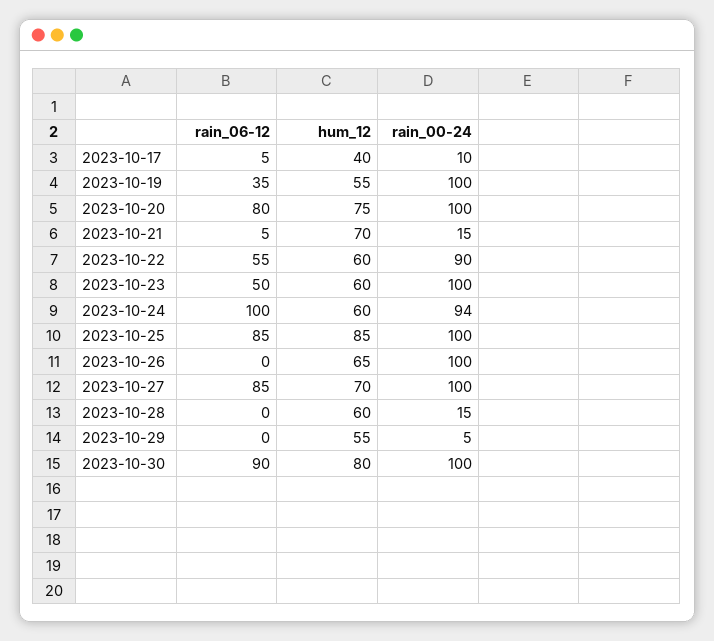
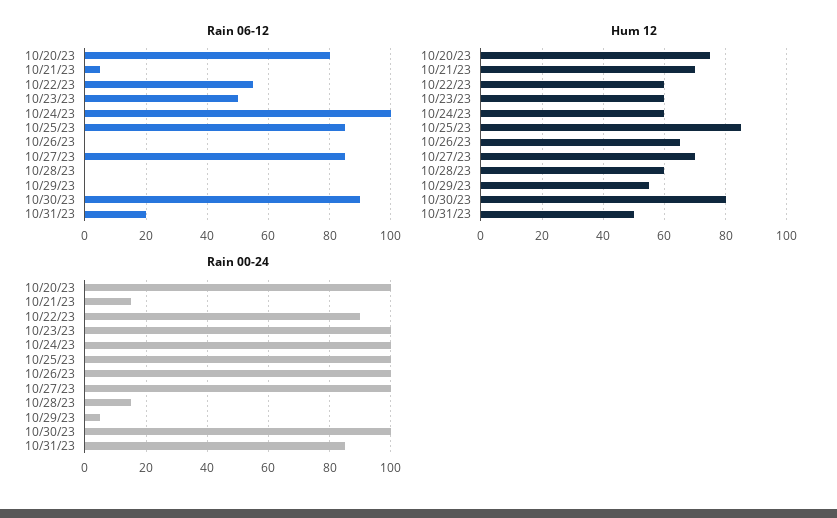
rain_06-12, 2023-10-17: 5 -> none
hum_12, 2023-10-17: 40 -> none
rain_00-24, 2023-10-17: 10 -> none
rain_06-12, 2023-10-19: 35 -> none
hum_12, 2023-10-19: 55 -> none
rain_00-24, 2023-10-19: 100 -> none
rain_00-24, 2023-10-24: 94 -> 100
rain_06-12, 10/31/23: none -> 20
hum_12, 10/31/23: none -> 50
rain_00-24, 10/31/23: none -> 85

